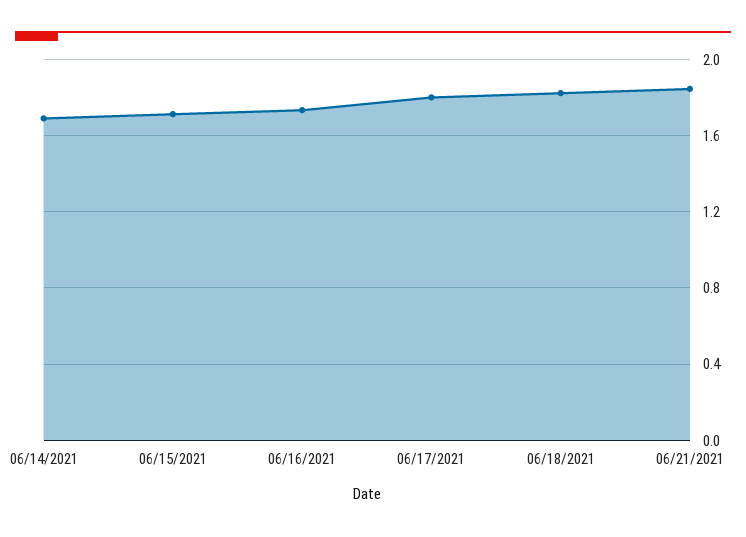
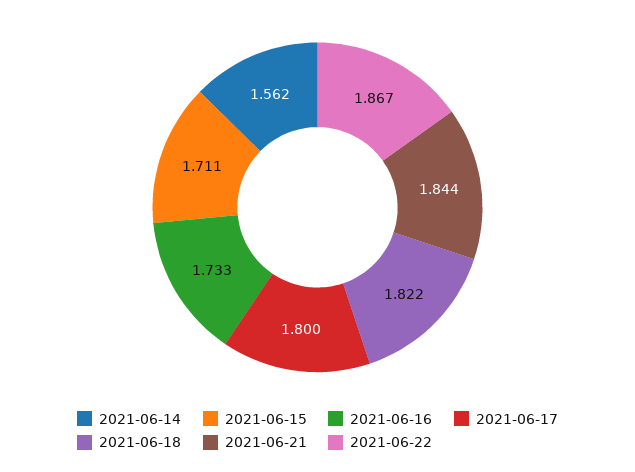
06/14/2021: 1.7 -> 1.562
2021-06-22: none -> 1.867

